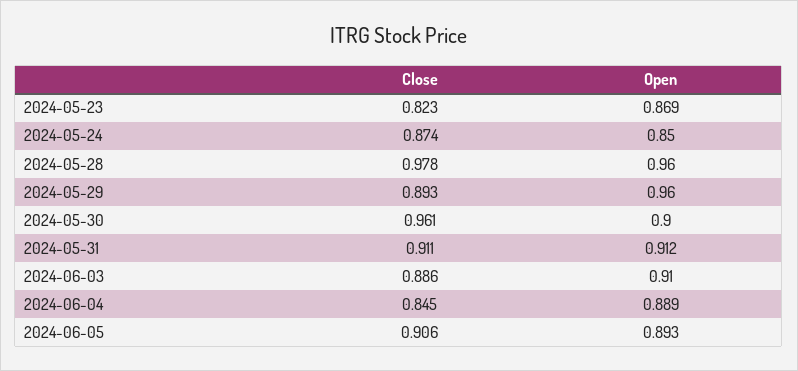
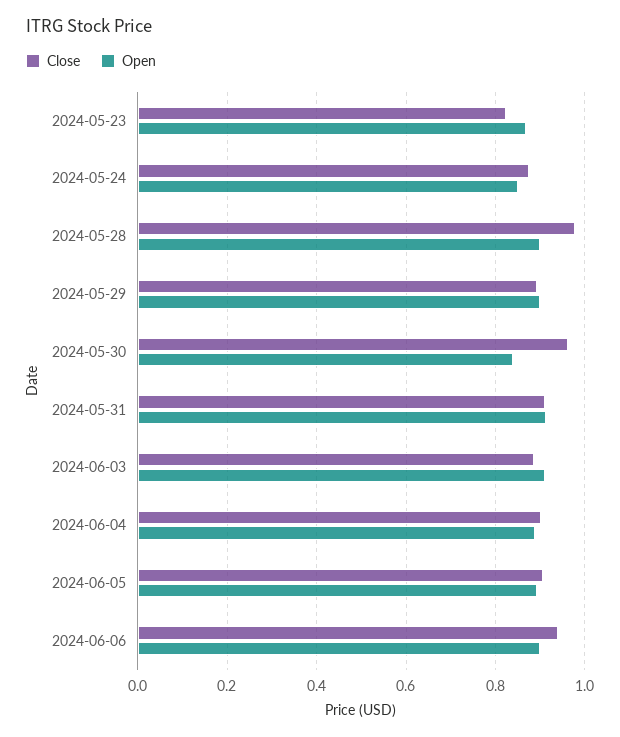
Open, 2024-05-28: 0.96 -> 0.9
Open, 2024-05-29: 0.96 -> 0.9
Open, 2024-05-30: 0.9 -> 0.84
Close, 2024-06-04: 0.845 -> 0.9
Close, 2024-06-06: none -> 0.94
Open, 2024-06-06: none -> 0.9

